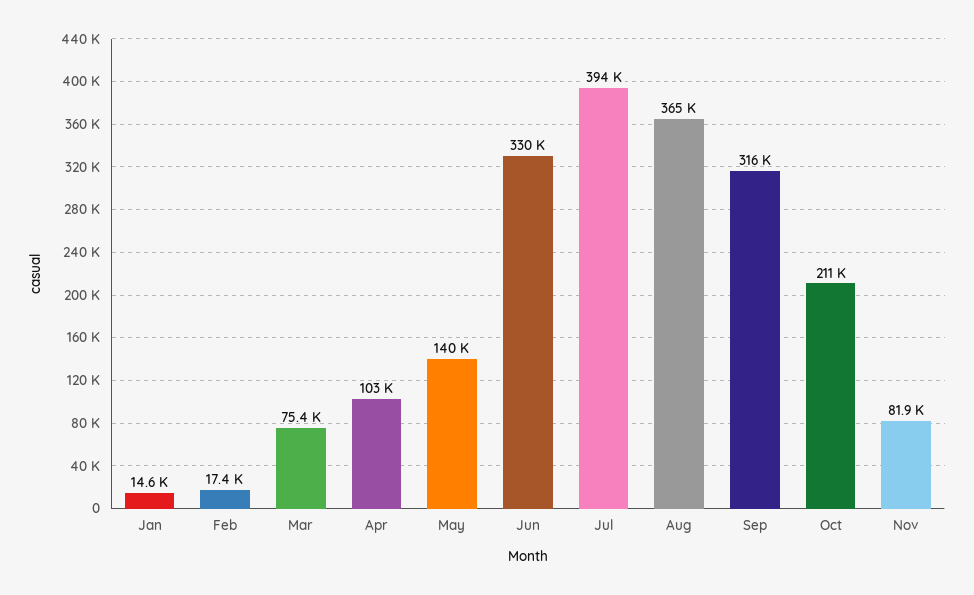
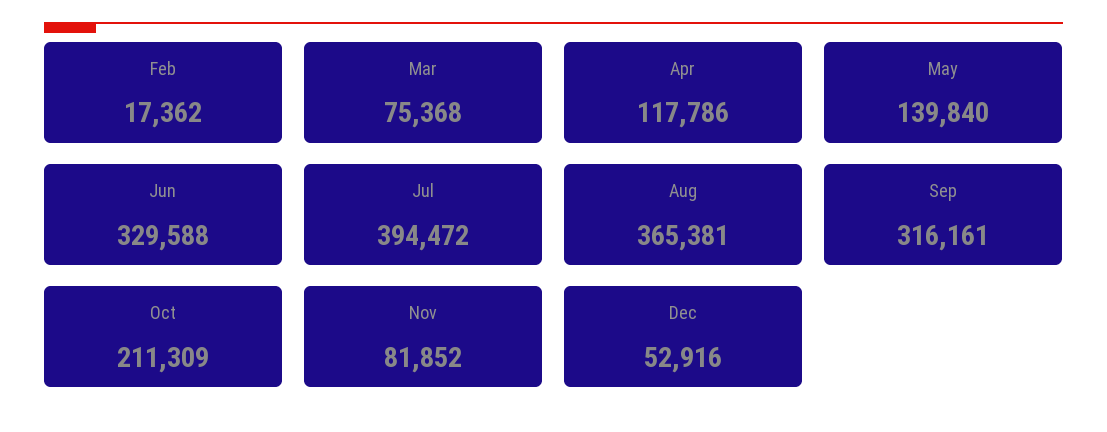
Jan: 14600 -> none
Apr: 103000 -> 117786
Dec: none -> 52916

